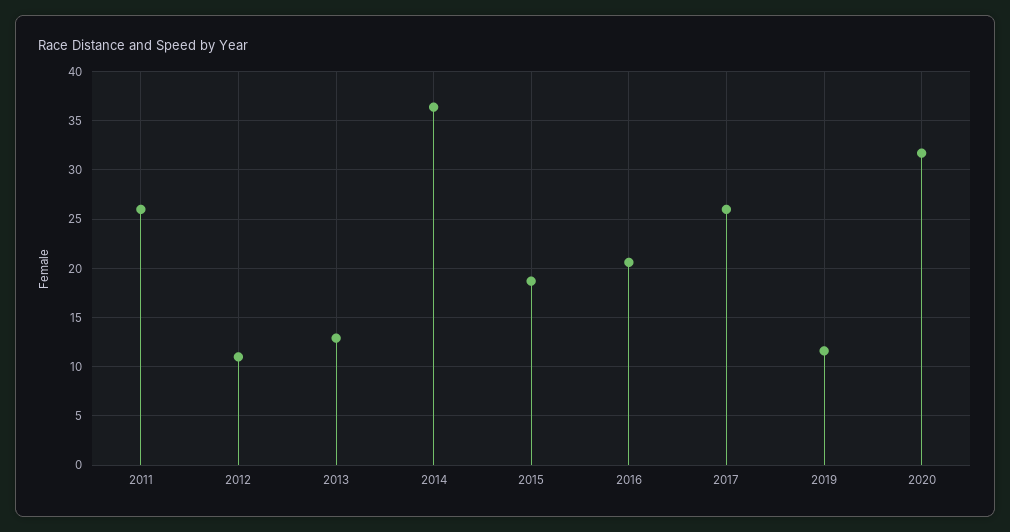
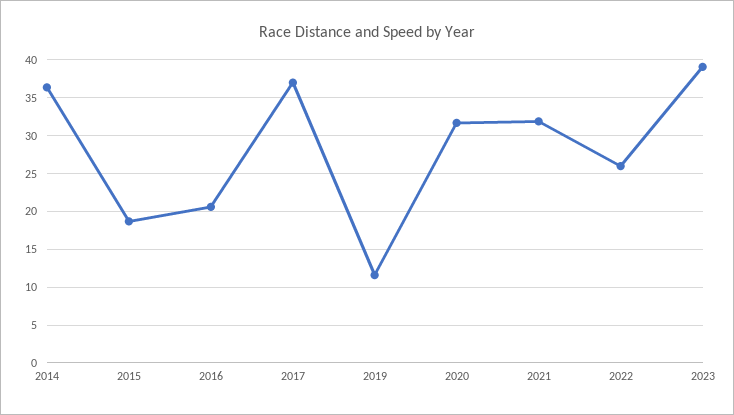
2011: 26 -> none
2012: 11 -> none
2013: 13 -> none
2017: 26 -> 37
2021: none -> 32
2022: none -> 26
2023: none -> 39

